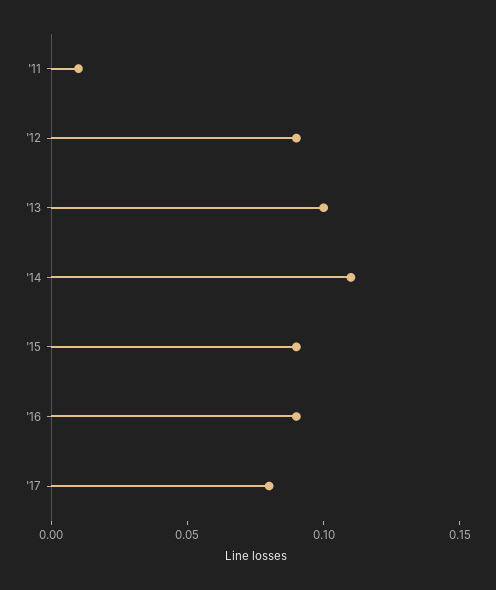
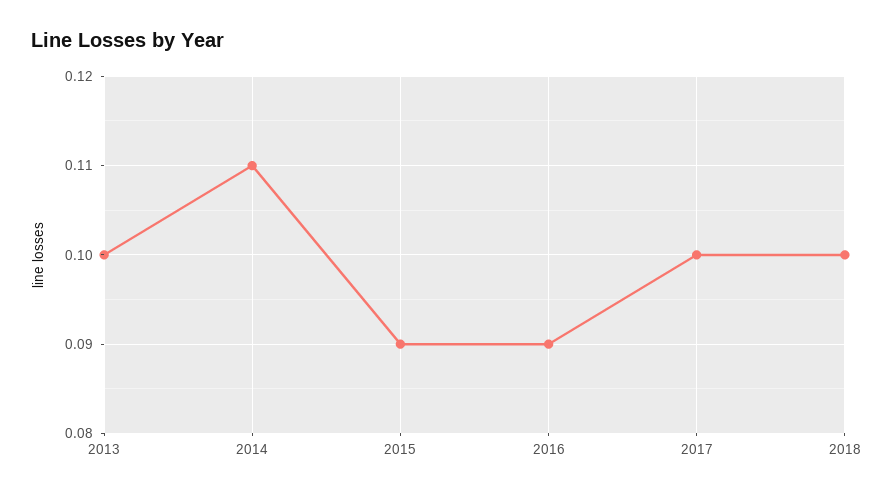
'11: 0.01 -> none
'12: 0.09 -> none
'17: 0.08 -> 0.1
2018: none -> 0.1

